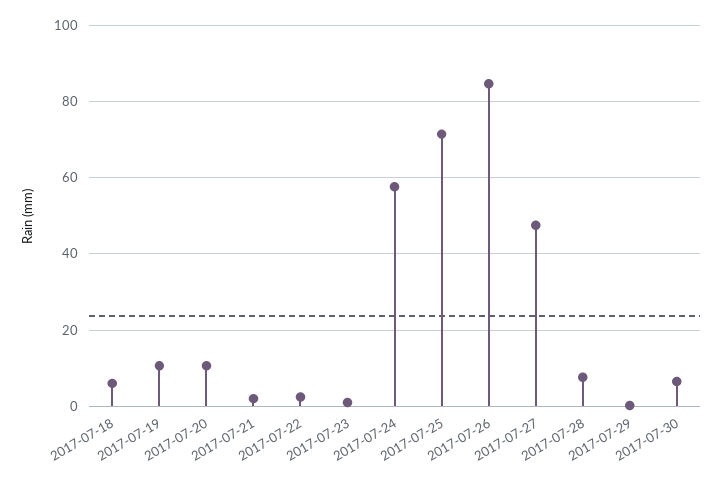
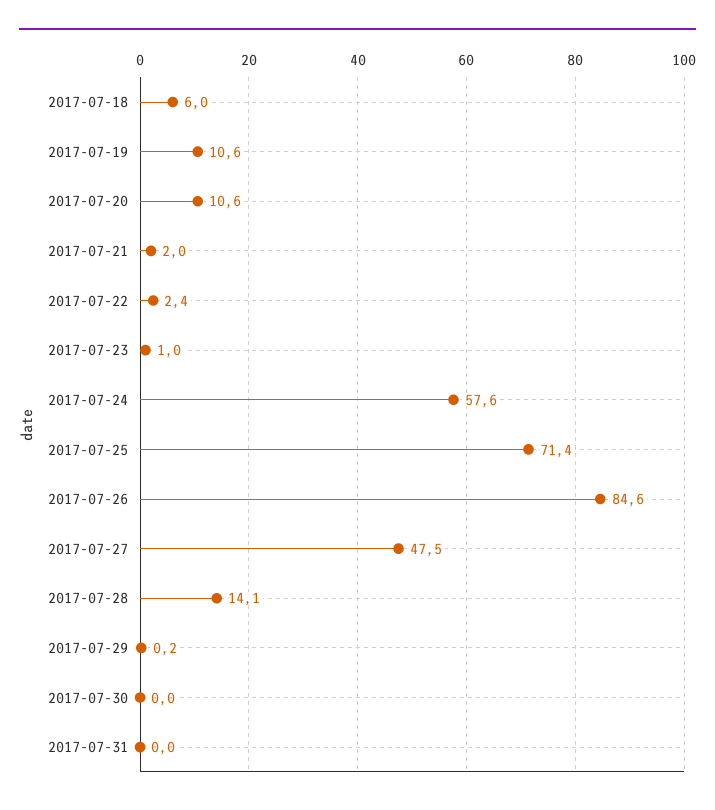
2017-07-28: 8 -> 14.1
2017-07-30: 6 -> 0
2017-07-31: none -> 0

